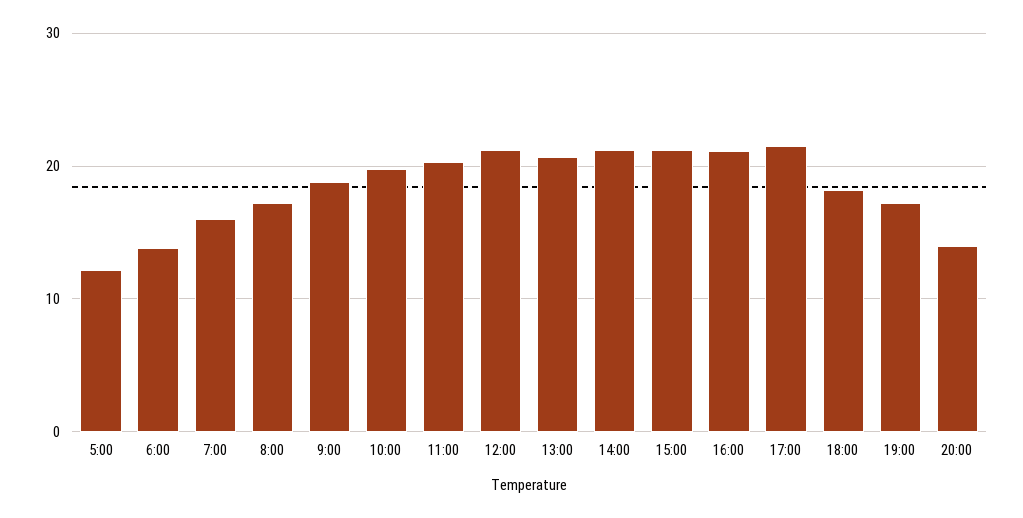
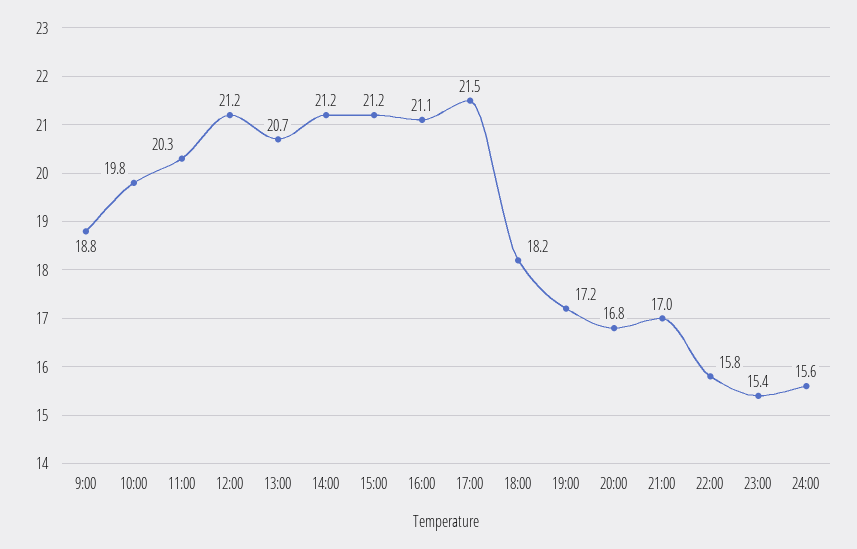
5:00: 12 -> none
6:00: 14 -> none
7:00: 16 -> none
8:00: 17 -> none
20:00: 14 -> 16.8
21:00: none -> 17
22:00: none -> 15.8
23:00: none -> 15.4
24:00: none -> 15.6

